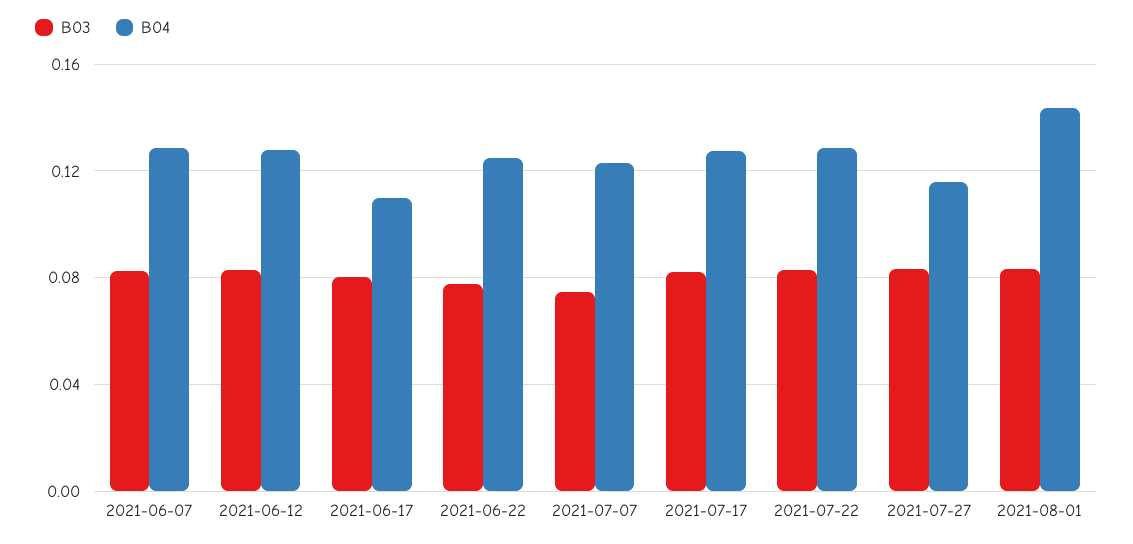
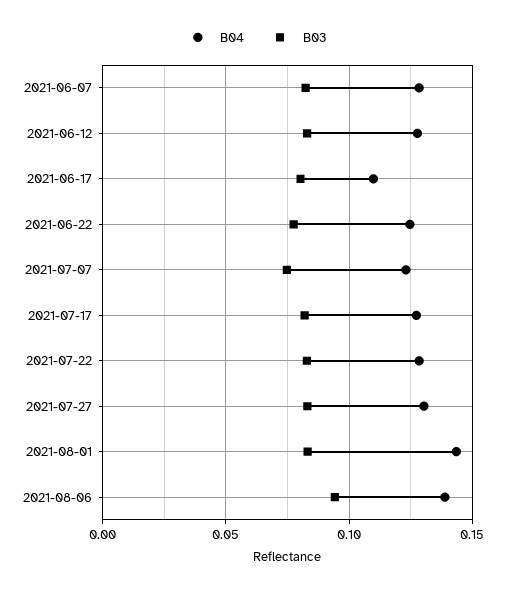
B04, 2021-07-27: 0.115 -> 0.13
B04, 2021-08-06: none -> 0.14
B03, 2021-08-06: none -> 0.095

